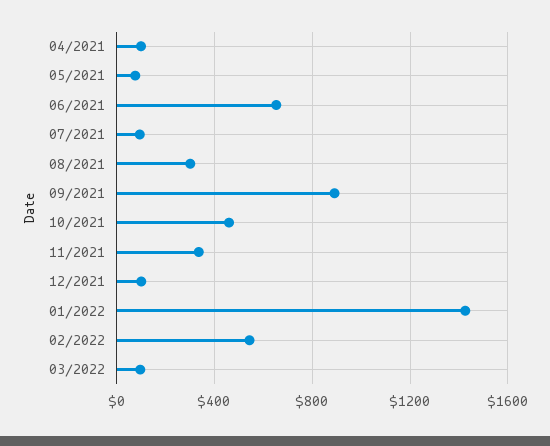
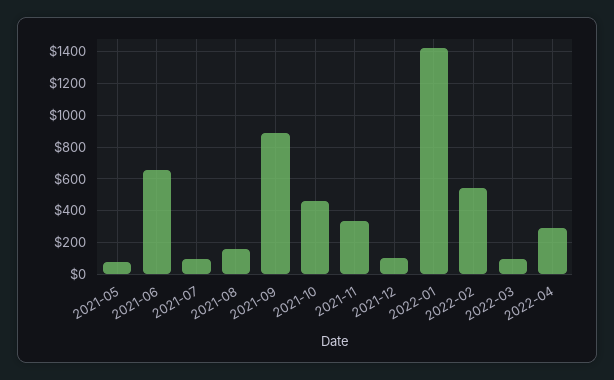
04/2021: 100 -> none
08/2021: 300 -> 150
2022-04: none -> 300

